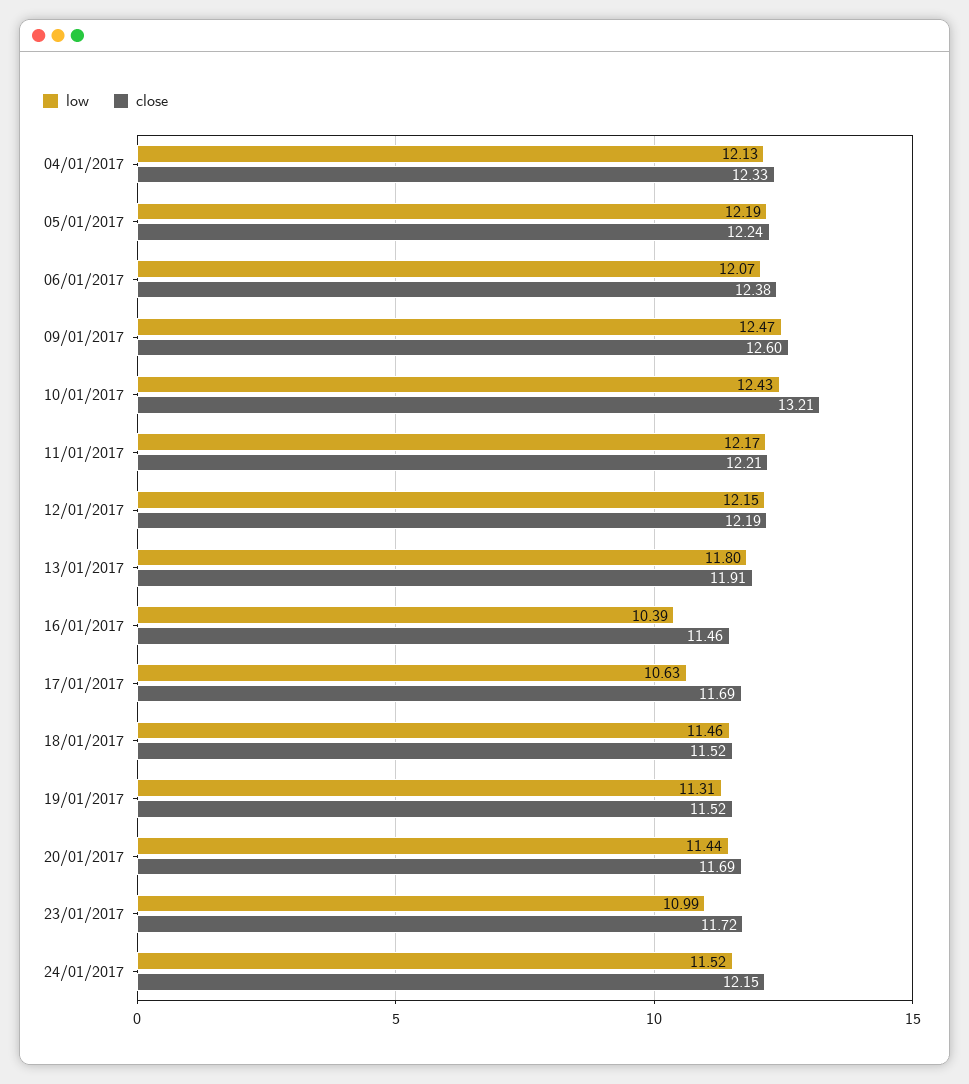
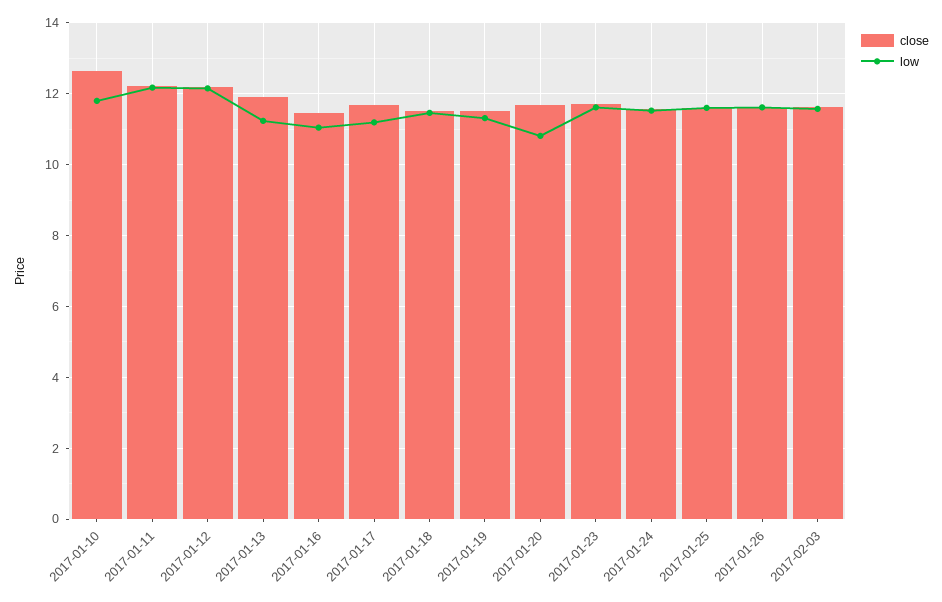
low, 04/01/2017: 12.13 -> none
close, 04/01/2017: 12.33 -> none
low, 05/01/2017: 12.19 -> none
close, 05/01/2017: 12.24 -> none
low, 06/01/2017: 12.07 -> none
close, 06/01/2017: 12.38 -> none
low, 09/01/2017: 12.47 -> none
close, 09/01/2017: 12.6 -> none
low, 10/01/2017: 12.43 -> 11.8
close, 10/01/2017: 13.21 -> 12.6
low, 13/01/2017: 11.8 -> 11.2
low, 16/01/2017: 10.39 -> 11
low, 17/01/2017: 10.63 -> 11.2
low, 20/01/2017: 11.44 -> 10.8
low, 23/01/2017: 10.99 -> 11.6
close, 24/01/2017: 12.15 -> 11.6
close, 2017-01-25: none -> 11.6
low, 2017-01-25: none -> 11.6
close, 2017-01-26: none -> 11.6
low, 2017-01-26: none -> 11.6
close, 2017-02-03: none -> 11.6
low, 2017-02-03: none -> 11.6

